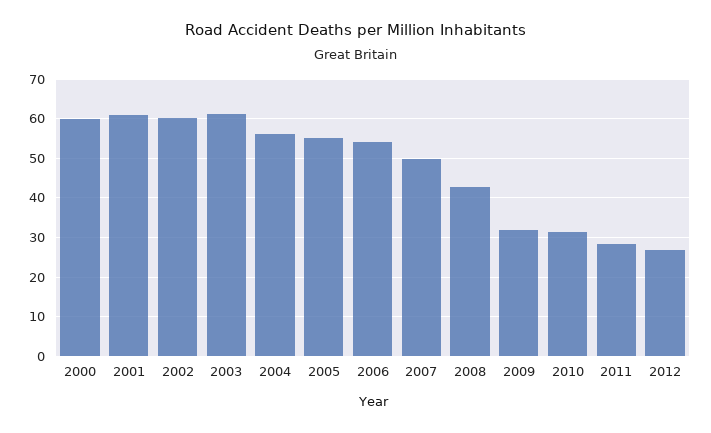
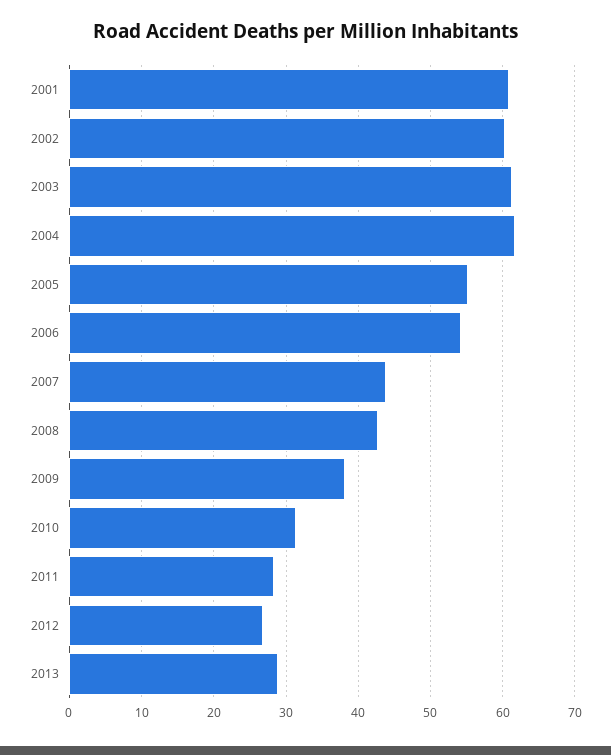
2000: 60 -> none
2004: 56 -> 62
2007: 50 -> 44
2009: 32 -> 38
2013: none -> 29

